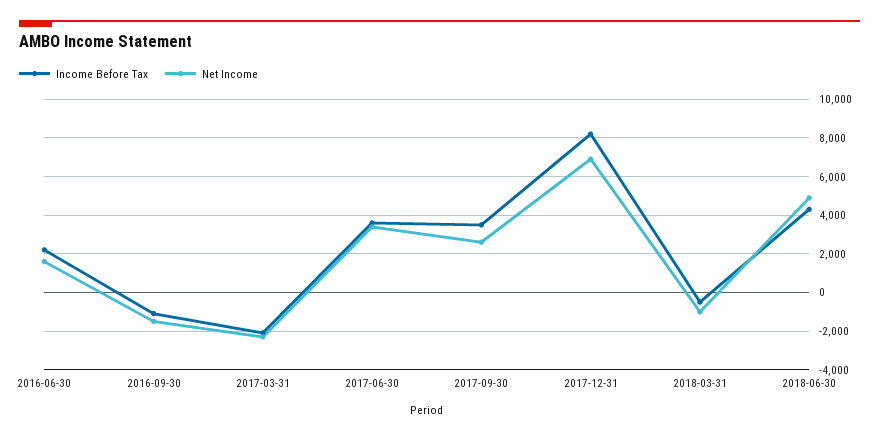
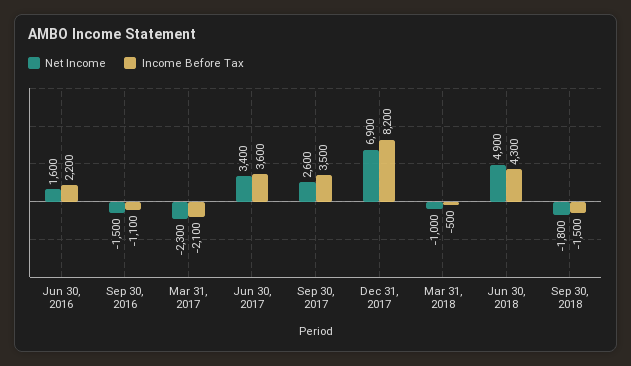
Net Income, Sep 30, 2018: none -> -1800
Income Before Tax, Sep 30, 2018: none -> -1500

